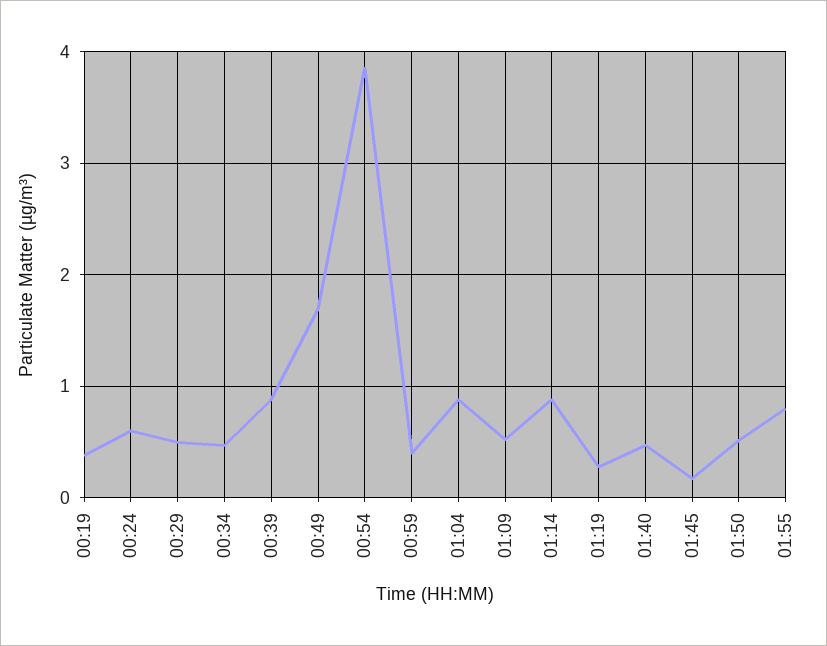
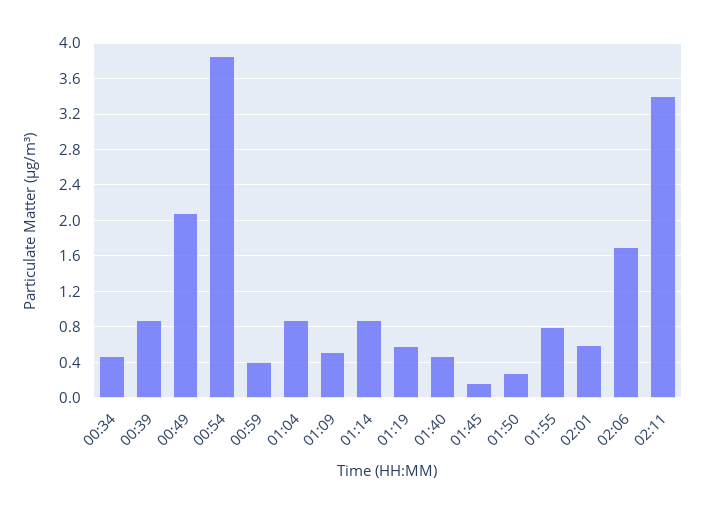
00:19: 0.4 -> none
00:24: 0.6 -> none
00:29: 0.5 -> none
00:49: 1.7 -> 2.1
01:19: 0.3 -> 0.6
01:50: 0.5 -> 0.3
02:01: none -> 0.6
02:06: none -> 1.7
02:11: none -> 3.4

